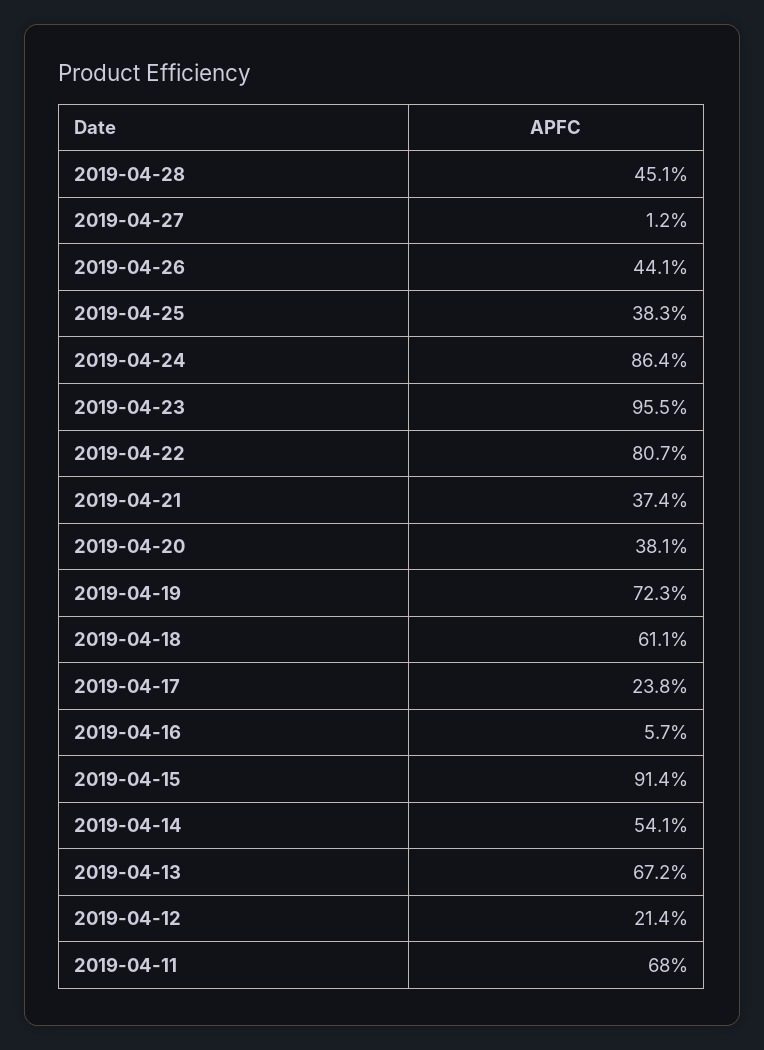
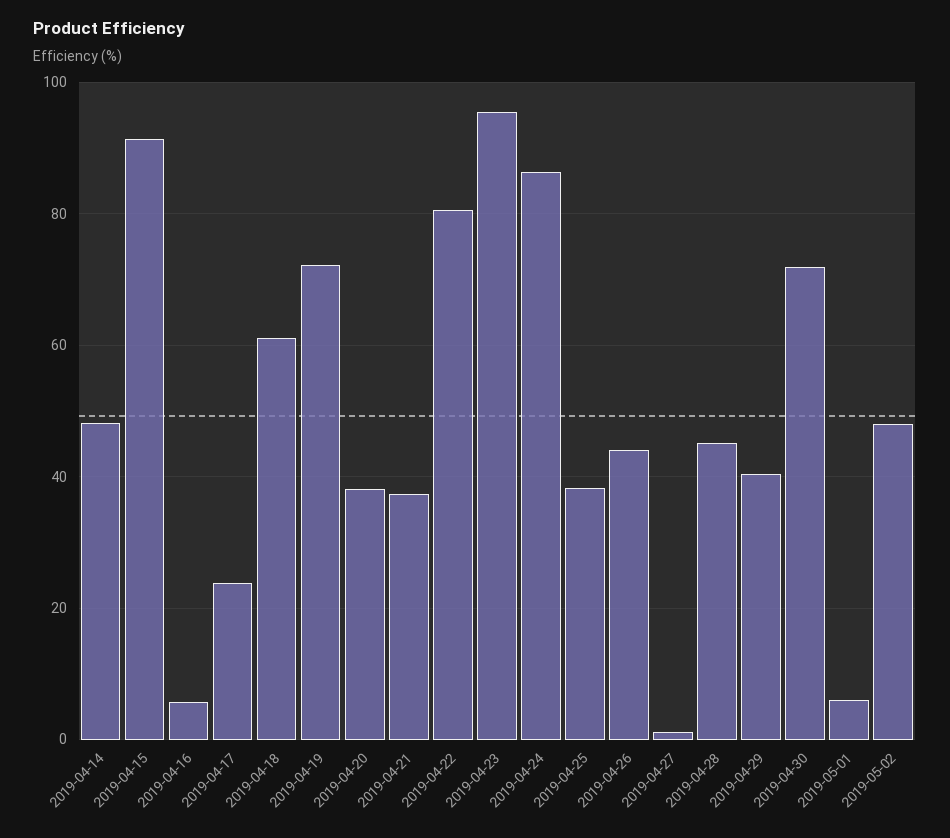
2019-04-14: 54.1 -> 48
2019-04-13: 67.2 -> none
2019-04-12: 21.4 -> none
2019-04-11: 68 -> none
2019-04-29: none -> 40
2019-04-30: none -> 72
2019-05-01: none -> 6
2019-05-02: none -> 48

